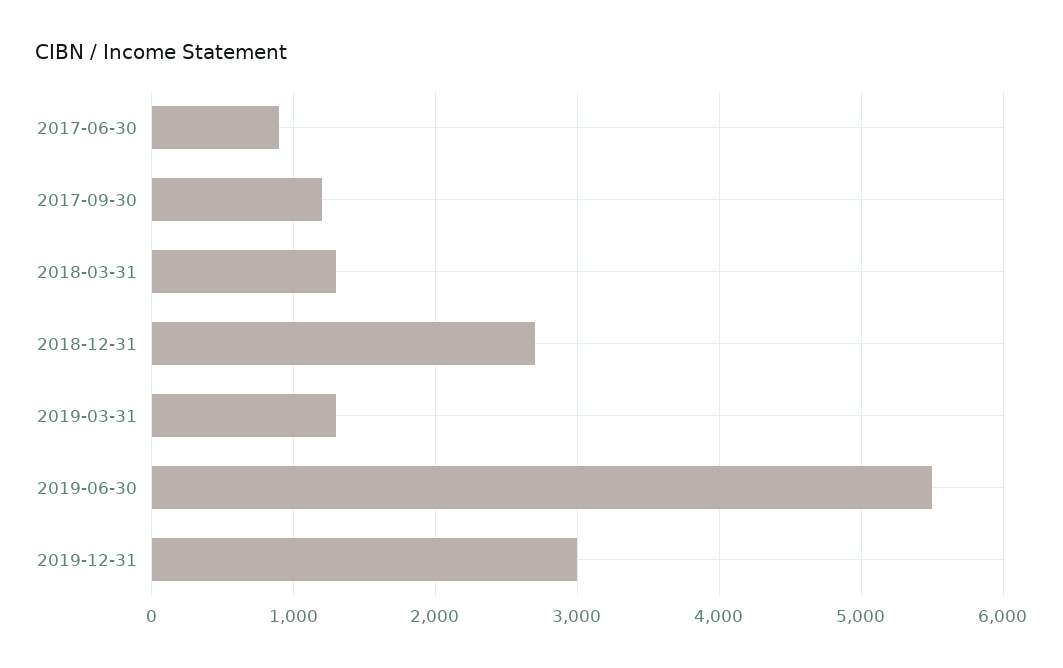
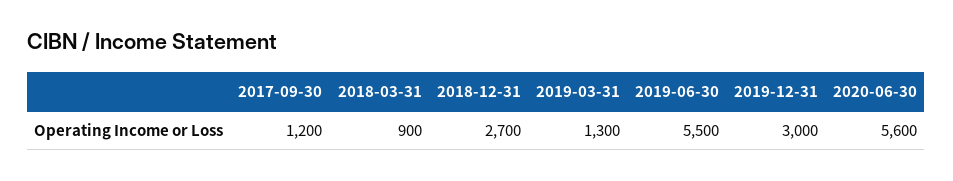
2017-06-30: 900 -> none
2018-03-31: 1300 -> 900
2020-06-30: none -> 5600

